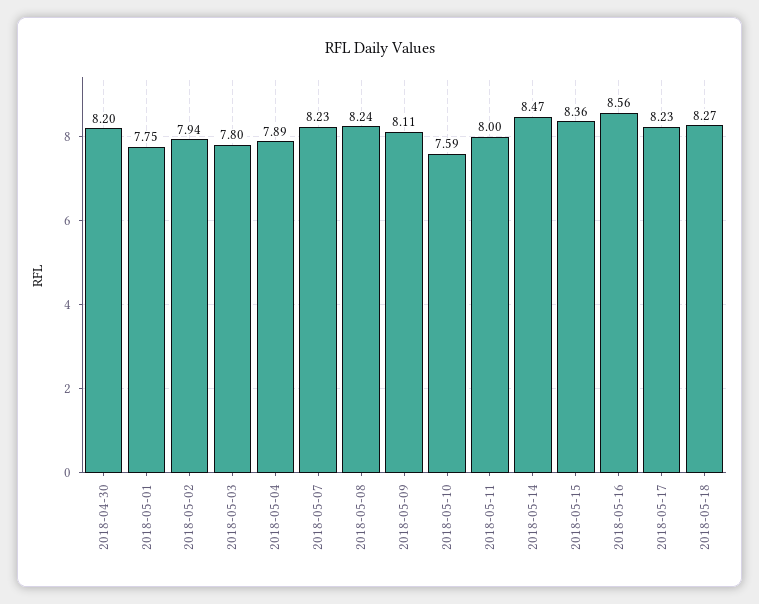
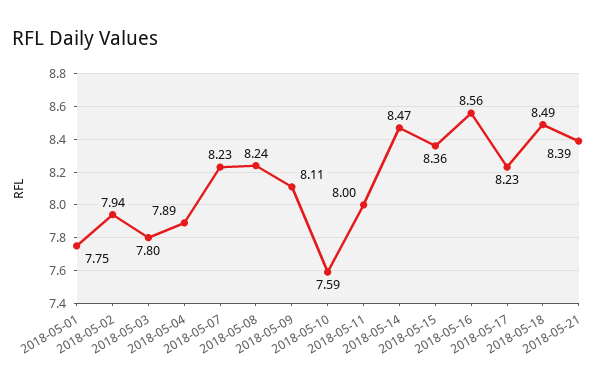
2018-04-30: 8.2 -> none
2018-05-18: 8.27 -> 8.49
2018-05-21: none -> 8.39

